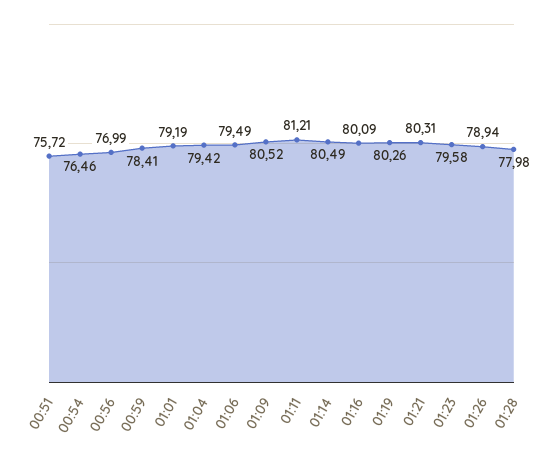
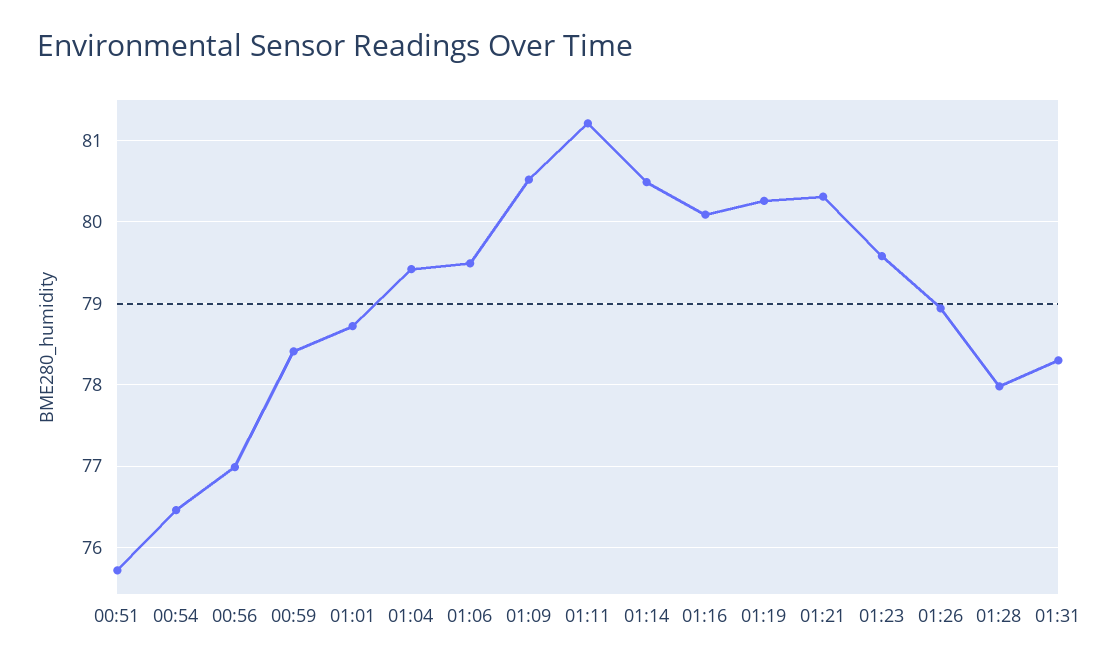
01:01: 79.19 -> 78.7
01:31: none -> 78.3

